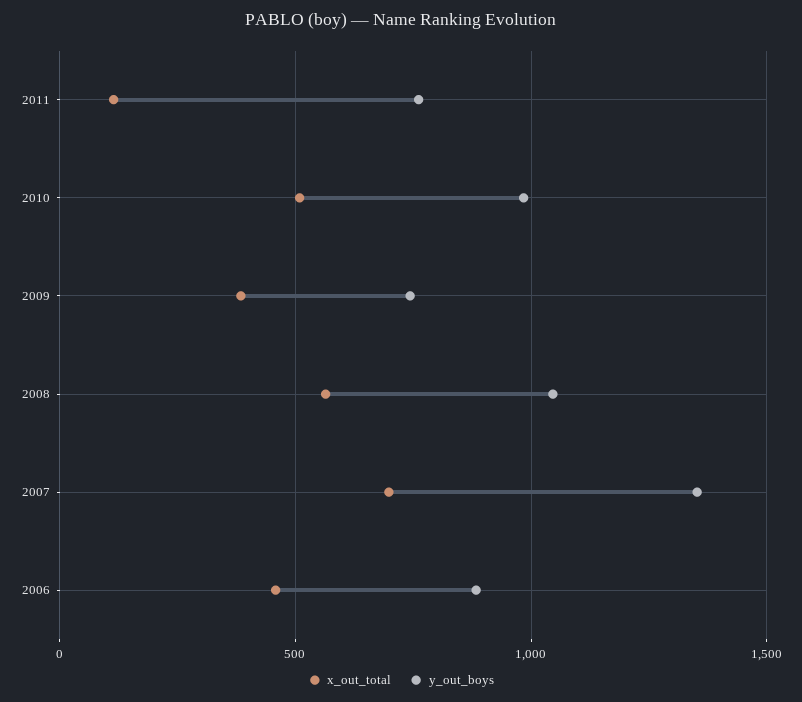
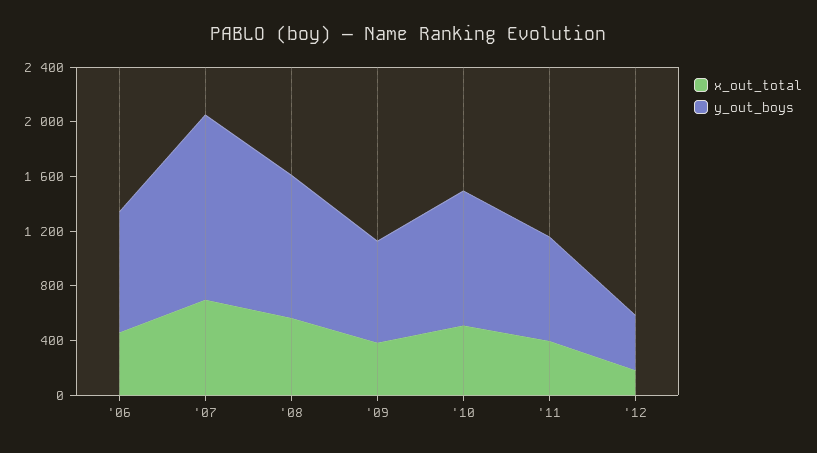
x_out_total, 2011: 100 -> 400
x_out_total, '12: none -> 200
y_out_boys, '12: none -> 400

